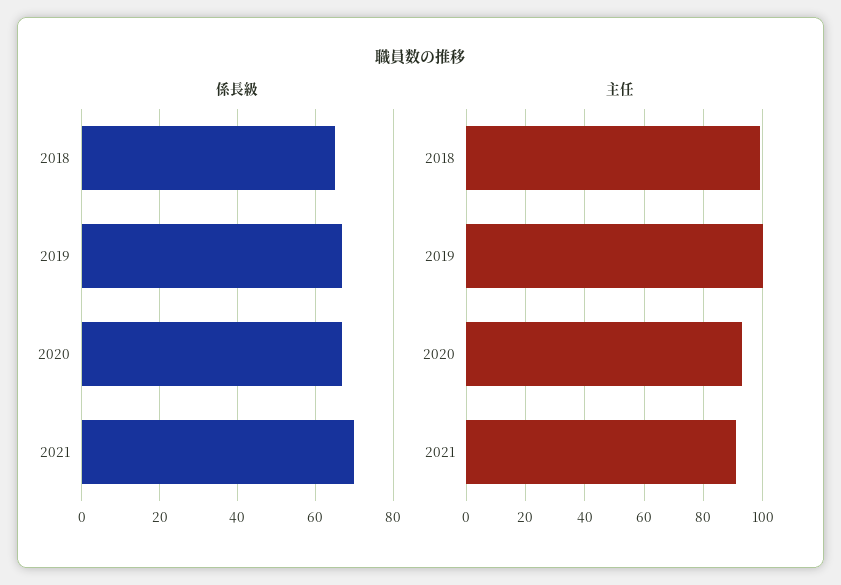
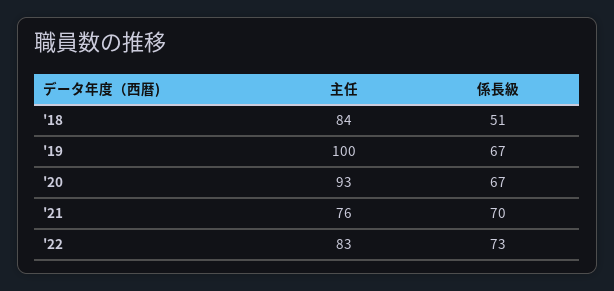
係長級, 2018: 65 -> 51
主任, 2018: 100 -> 84
主任, 2021: 90 -> 76
主任, '22: none -> 83
係長級, '22: none -> 73

